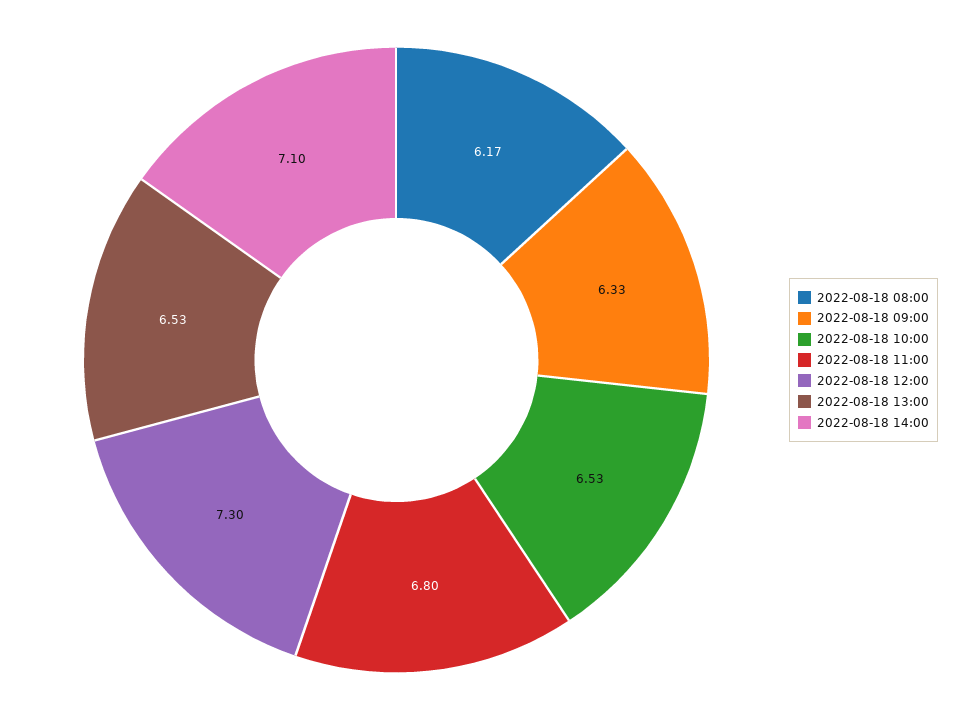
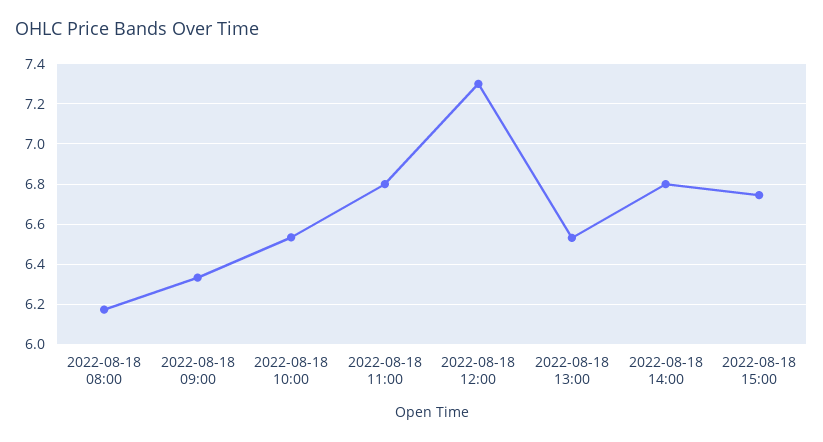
2022-08-18 14:00: 7.1 -> 6.8
2022-08-18 15:00: none -> 6.75

